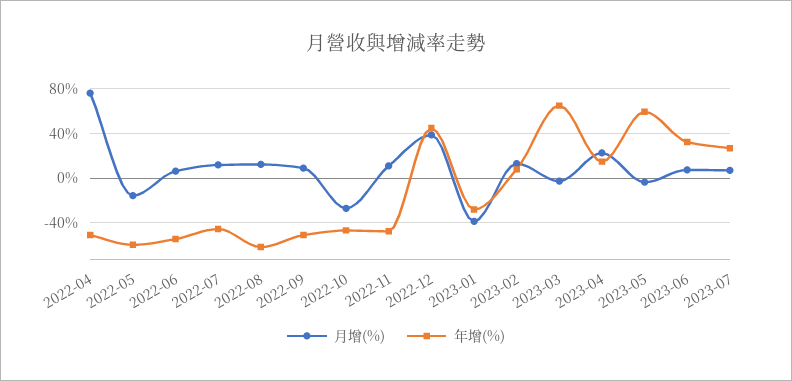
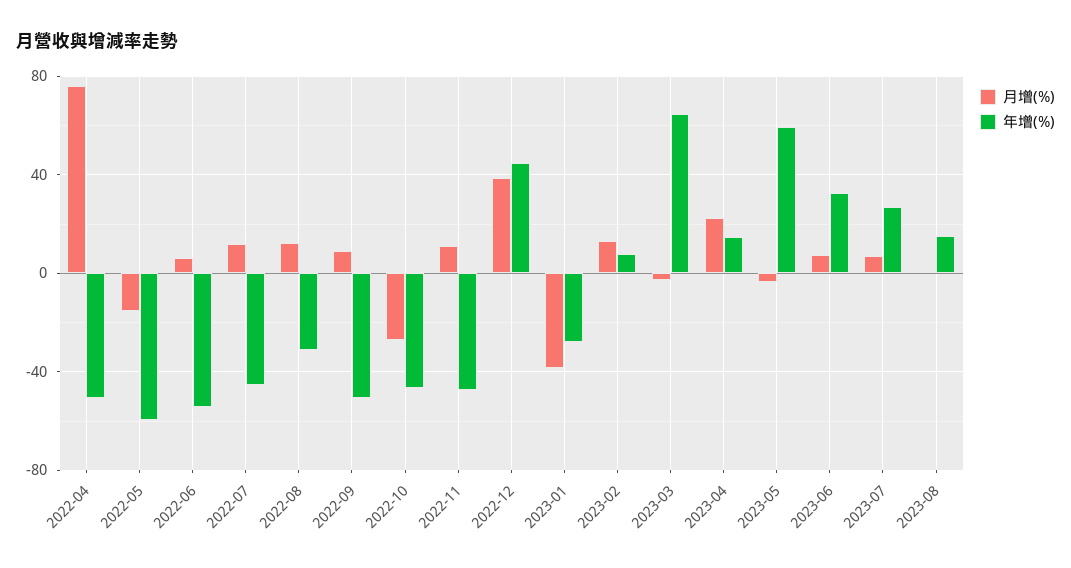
年增(%), 2022-08: -60 -> -30
月增(%), 2023-08: none -> 0
年增(%), 2023-08: none -> 15

